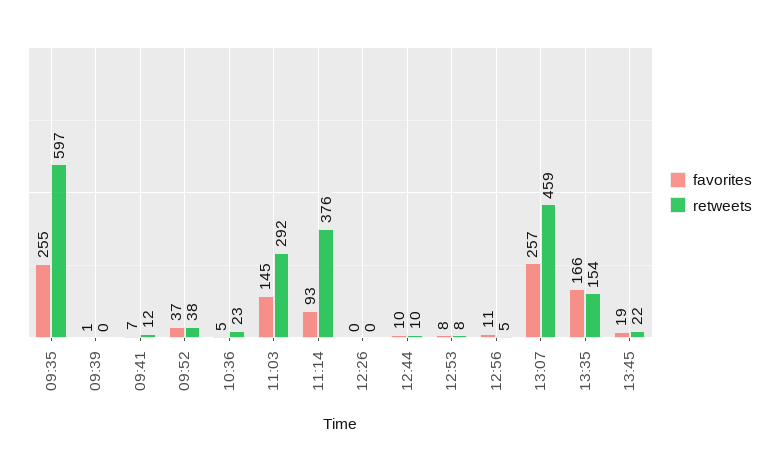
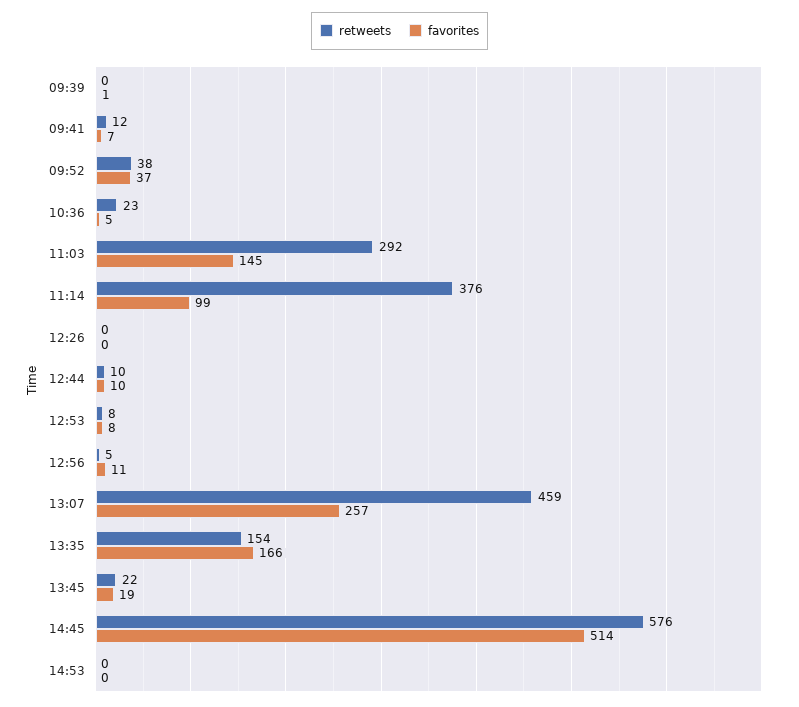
favorites, 09:35: 255 -> none
retweets, 09:35: 597 -> none
favorites, 11:14: 93 -> 99
retweets, 14:45: none -> 576
favorites, 14:45: none -> 514
retweets, 14:53: none -> 0
favorites, 14:53: none -> 0

